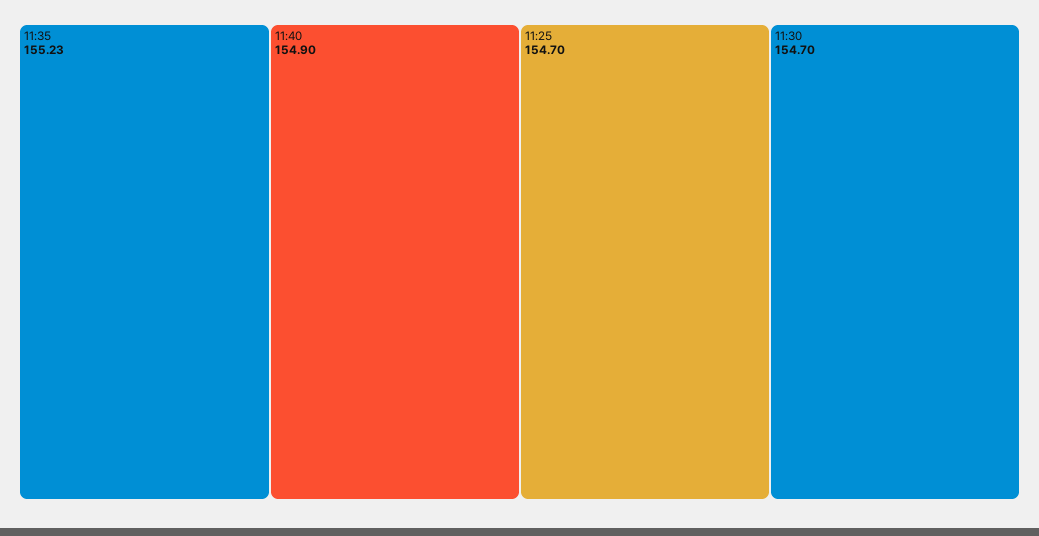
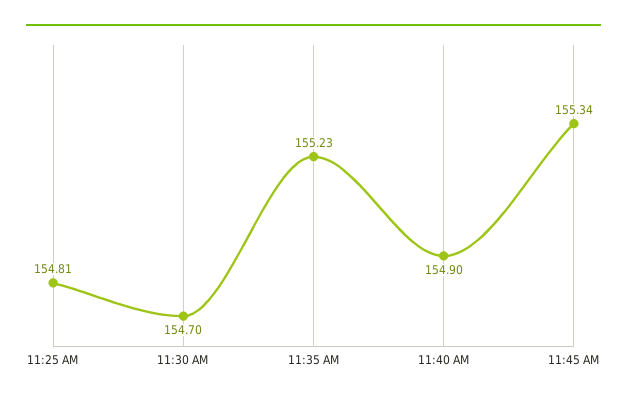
11:25: 154.7 -> 154.81
11:45 AM: none -> 155.34

